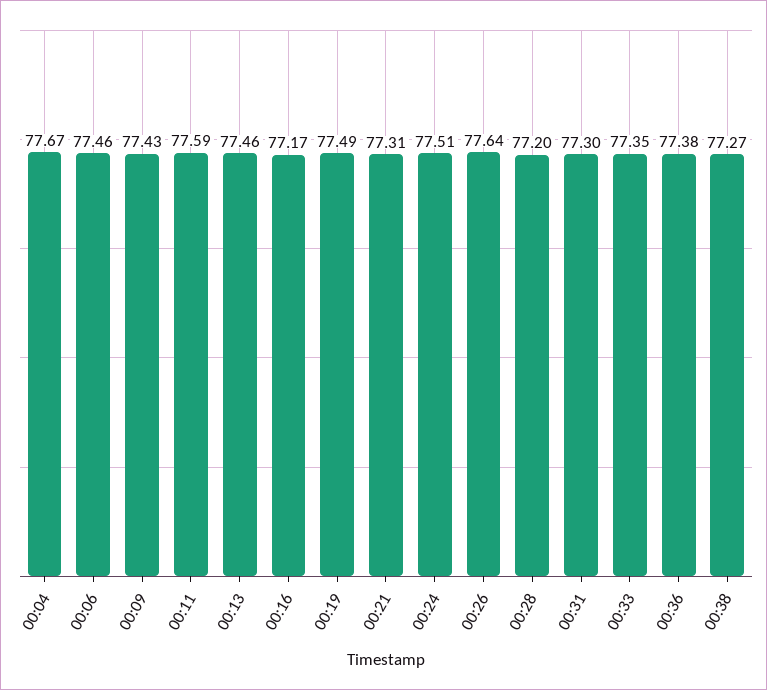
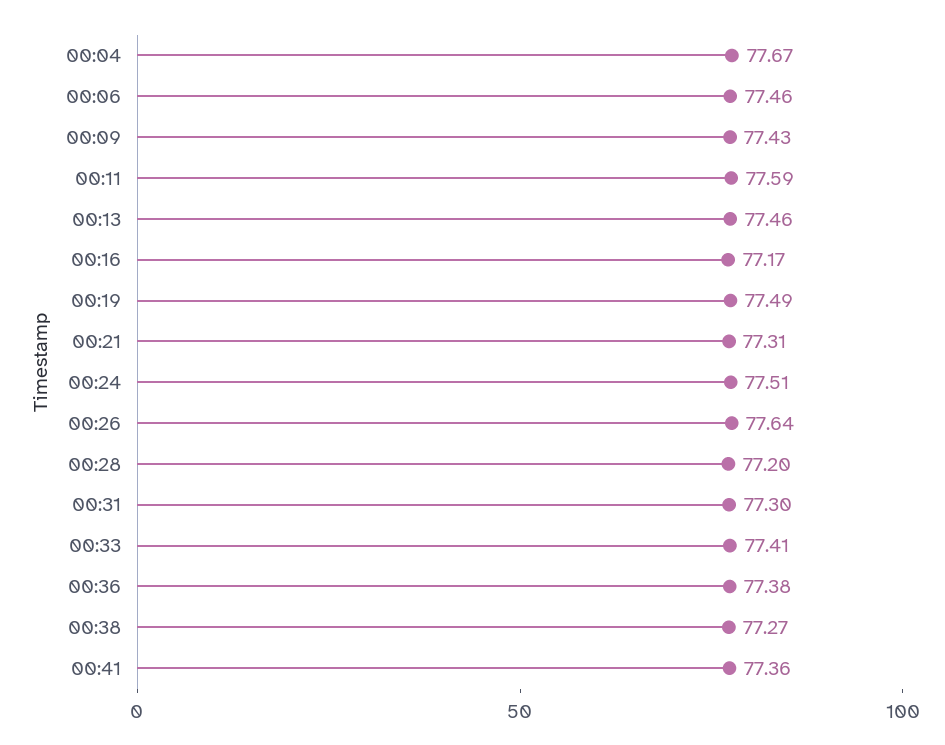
00:33: 77.35 -> 77.41
00:41: none -> 77.36

